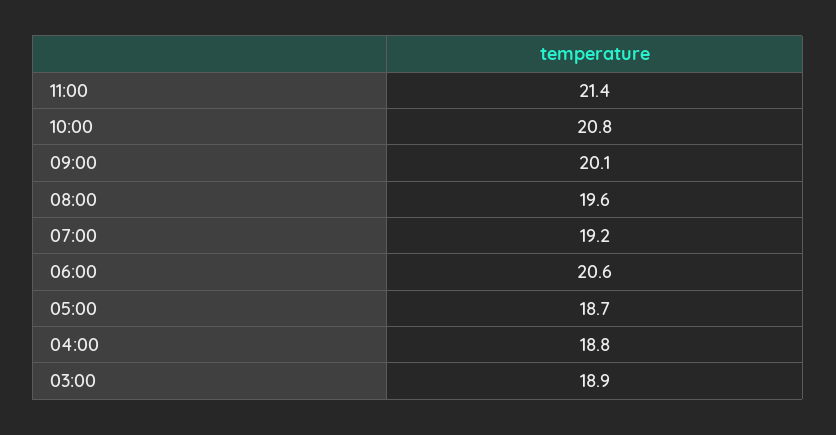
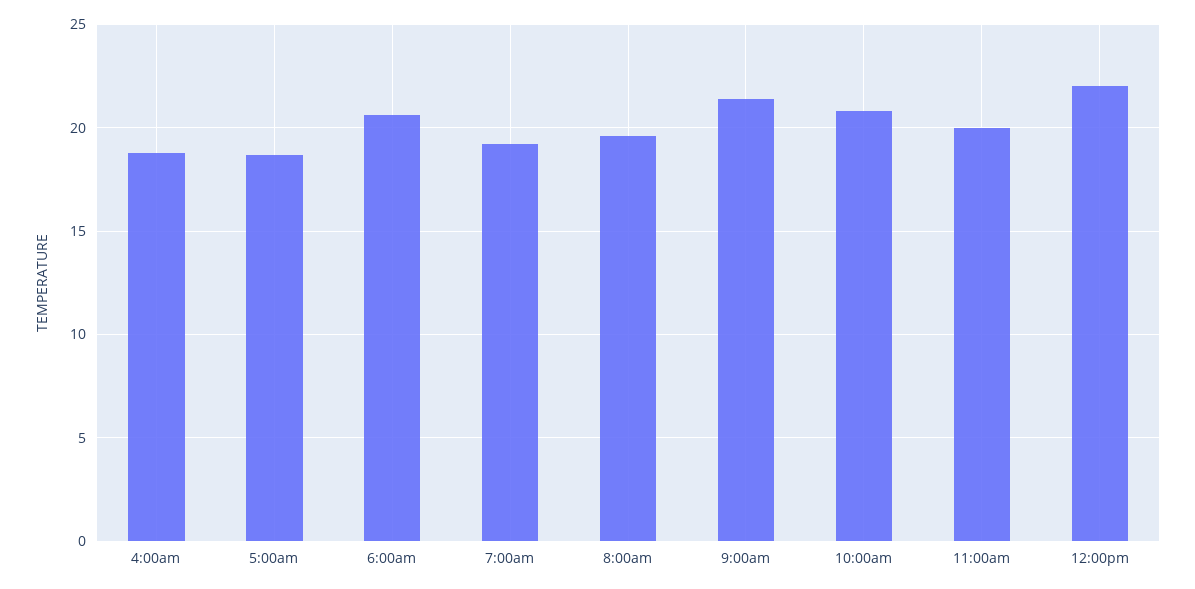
11:00: 21.4 -> 20
09:00: 20.1 -> 21.5
03:00: 18.9 -> none
12:00pm: none -> 22

